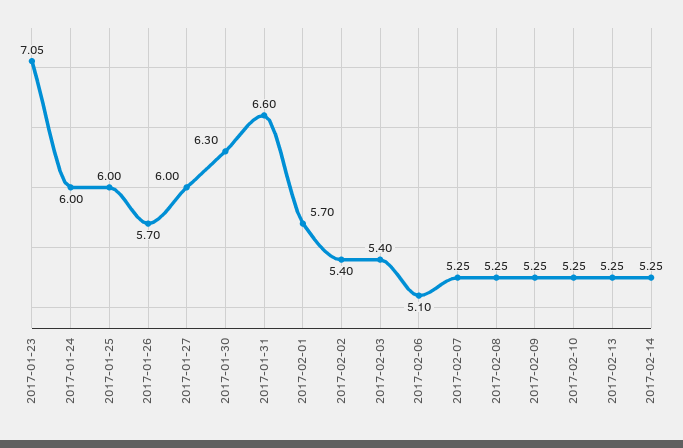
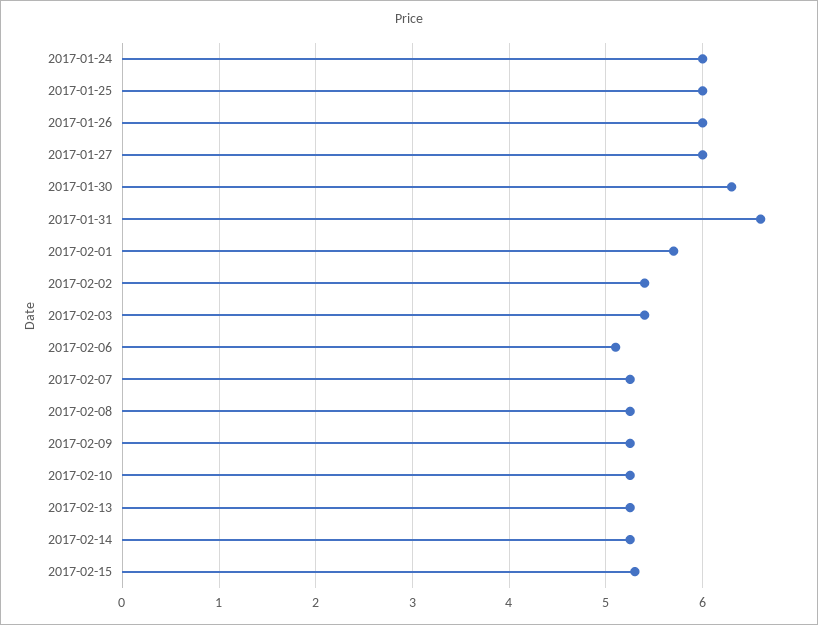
2017-01-23: 7.05 -> none
2017-01-26: 5.7 -> 6
2017-02-15: none -> 5.3

